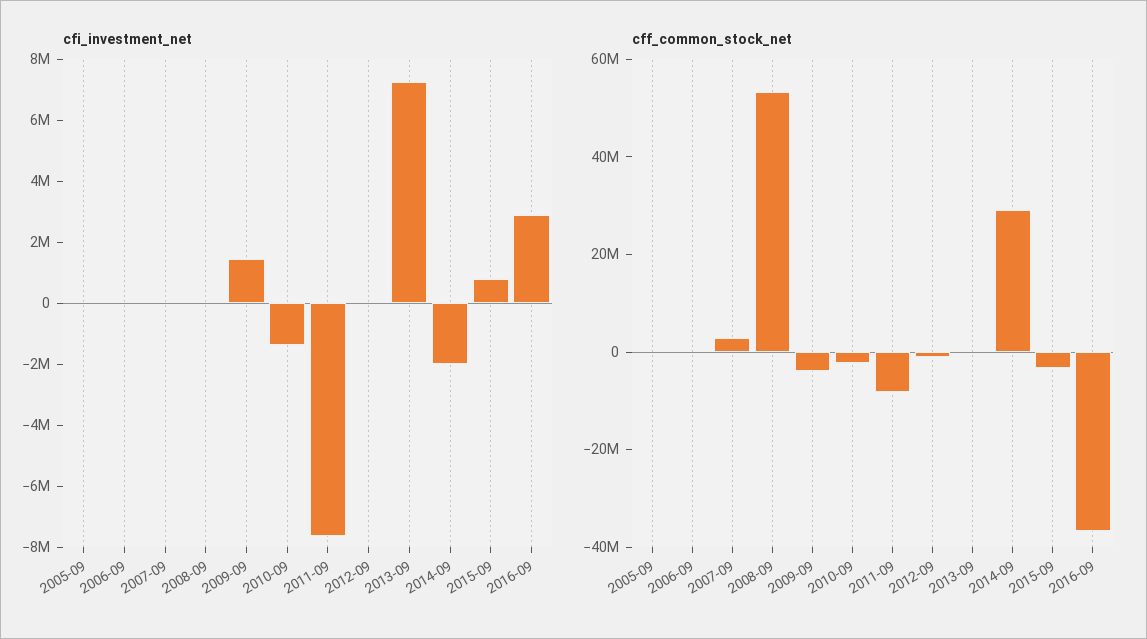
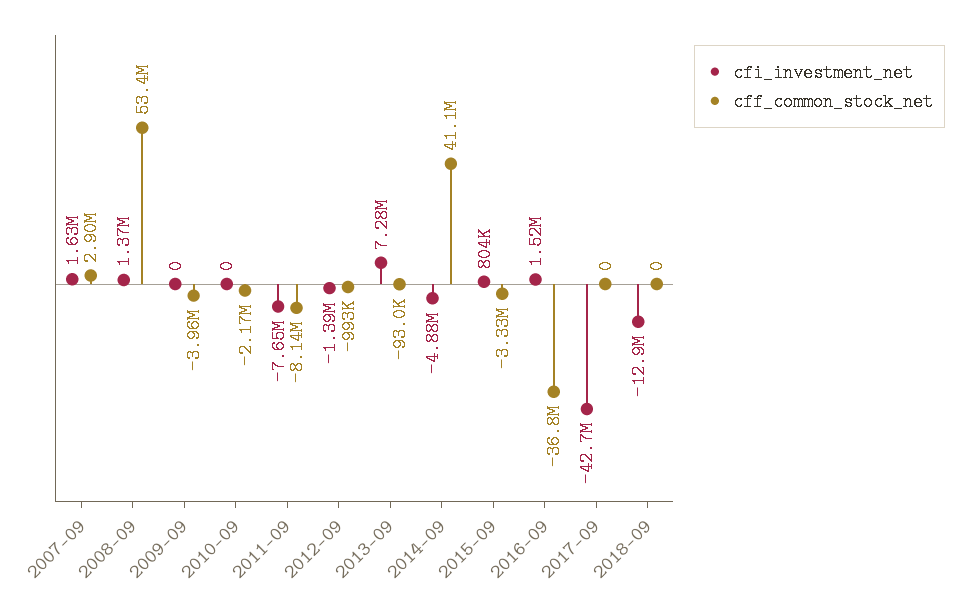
cfi_investment_net, 2005-09: 0 -> none
cfi_investment_net, 2006-09: 0 -> none
cfi_investment_net, 2007-09: 0 -> 1630000
cfi_investment_net, 2008-09: 0 -> 1370000
cfi_investment_net, 2009-09: 1500000 -> 0
cfi_investment_net, 2010-09: -1500000 -> 0
cfi_investment_net, 2012-09: 0 -> -1390000
cfi_investment_net, 2014-09: -2000000 -> -4880000
cfi_investment_net, 2016-09: 3000000 -> 1520000
cff_common_stock_net, 2005-09: 0 -> none
cff_common_stock_net, 2006-09: 0 -> none
cff_common_stock_net, 2014-09: 30000000 -> 41100000
cfi_investment_net, 2017-09: none -> -42700000
cff_common_stock_net, 2017-09: none -> 0
cfi_investment_net, 2018-09: none -> -12900000
cff_common_stock_net, 2018-09: none -> 0

